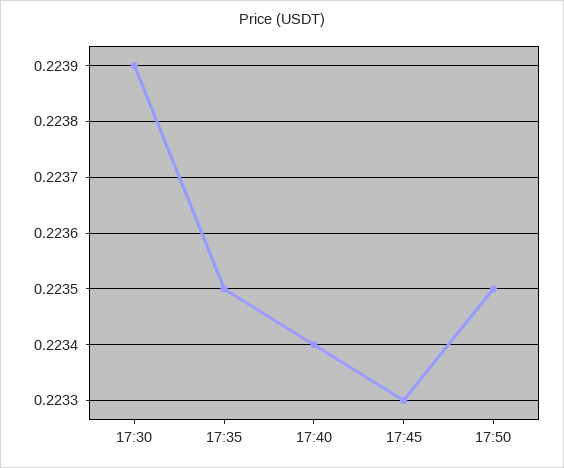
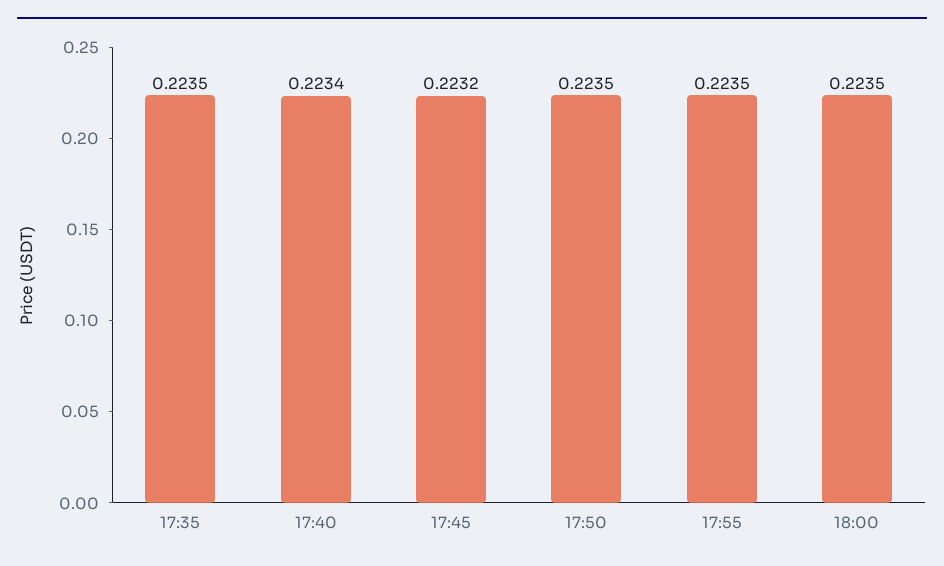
17:30: 0.2239 -> none
17:45: 0.2233 -> 0.2232
17:55: none -> 0.2235
18:00: none -> 0.2235

